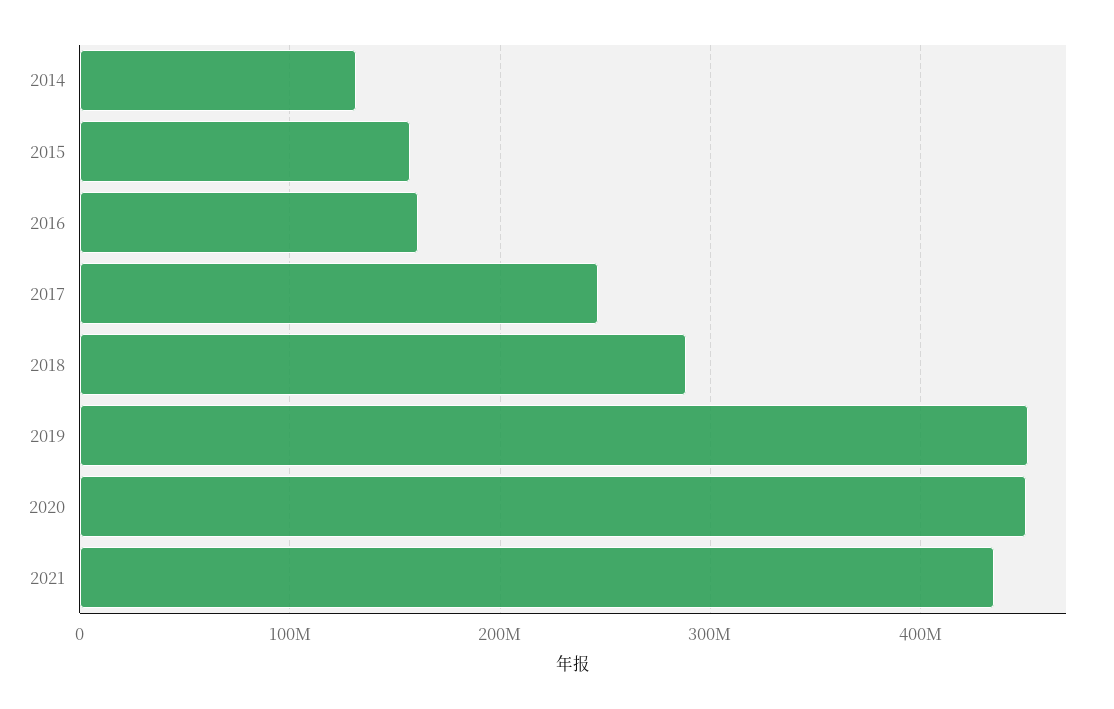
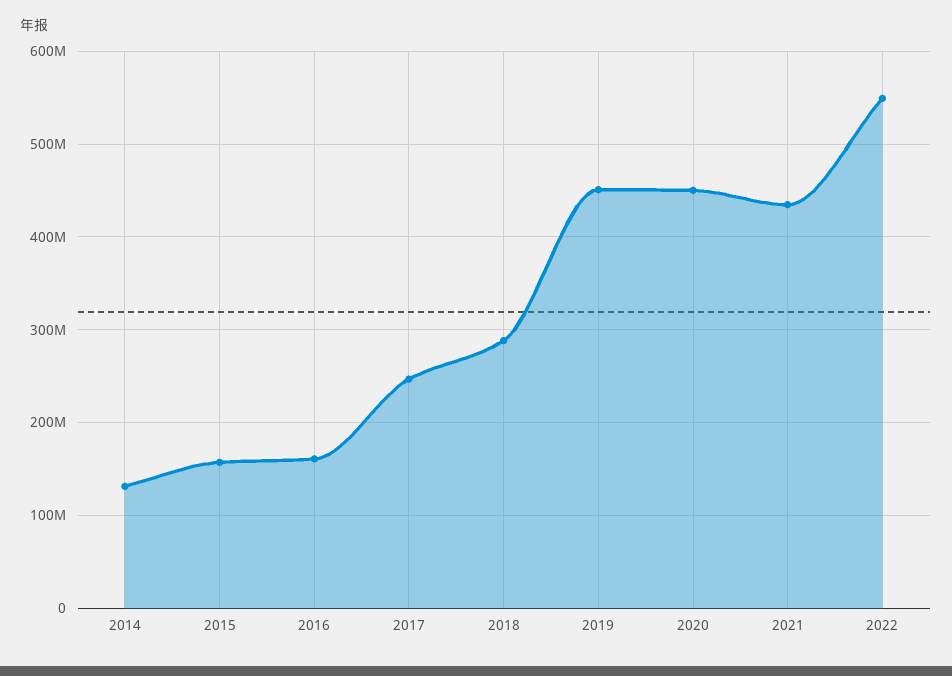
2022: none -> 550000000

